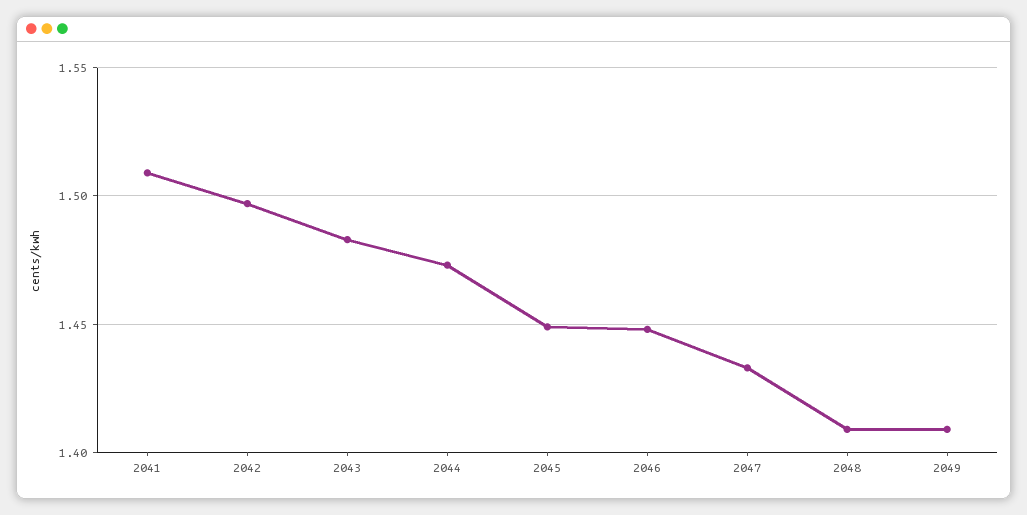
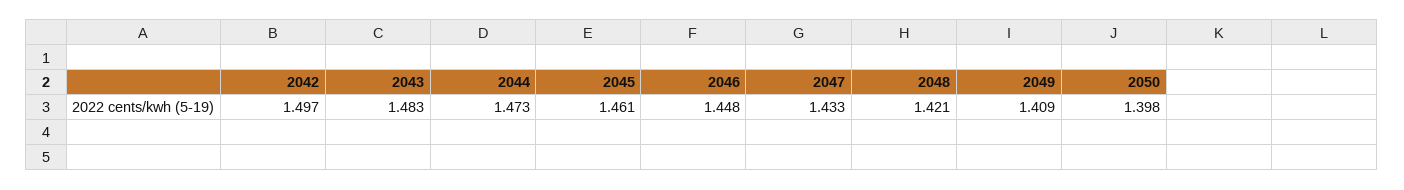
2041: 1.51 -> none
2045: 1.45 -> 1.461
2048: 1.41 -> 1.421
2050: none -> 1.398

